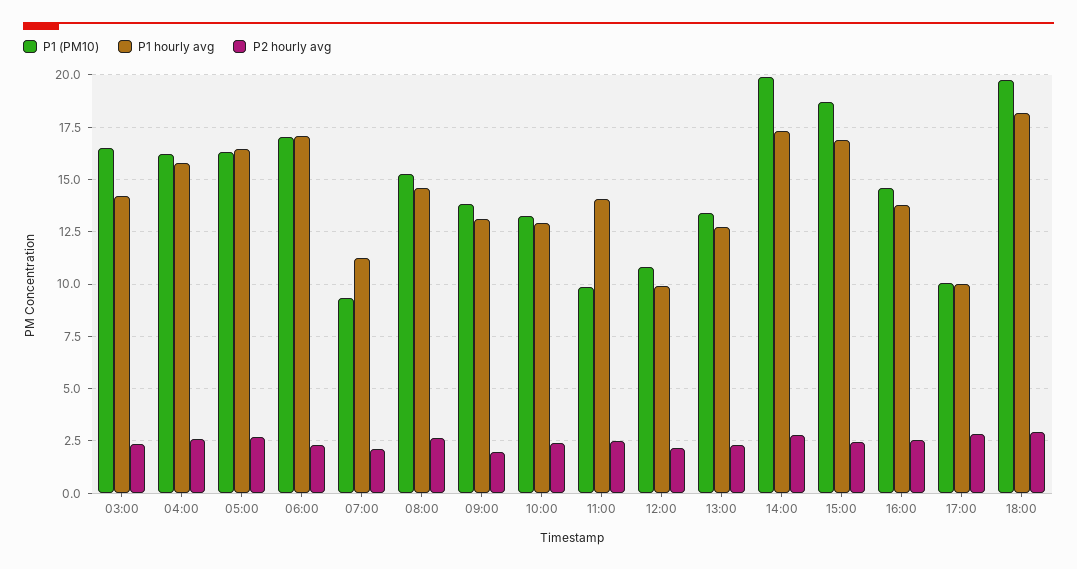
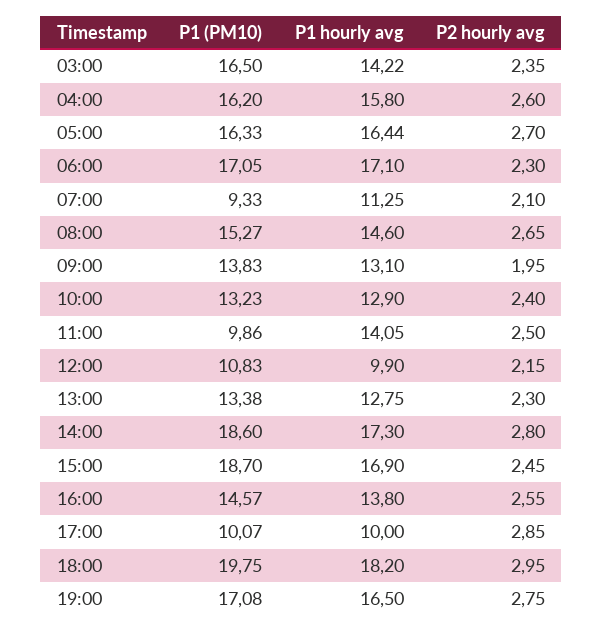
P1 (PM10), 14:00: 20 -> 18.6
P1 (PM10), 19:00: none -> 17.08
P1 hourly avg, 19:00: none -> 16.5
P2 hourly avg, 19:00: none -> 2.75

